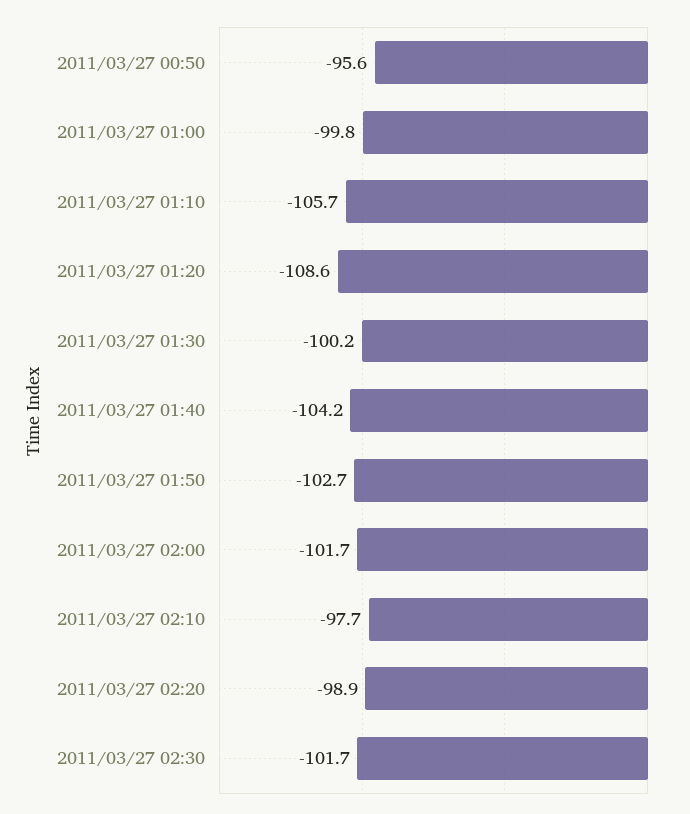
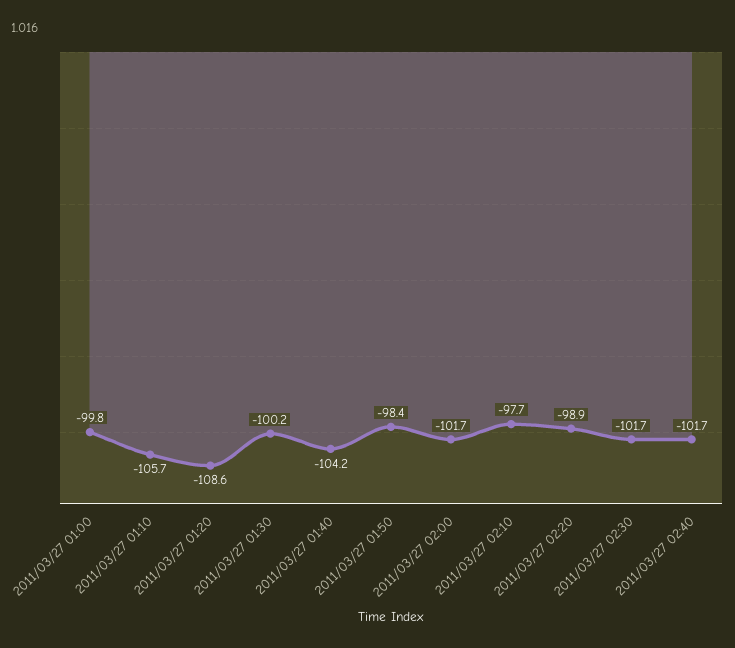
2011/03/27 00:50: -95.6 -> none
2011/03/27 01:50: -102.7 -> -98.4
2011/03/27 02:40: none -> -101.7

